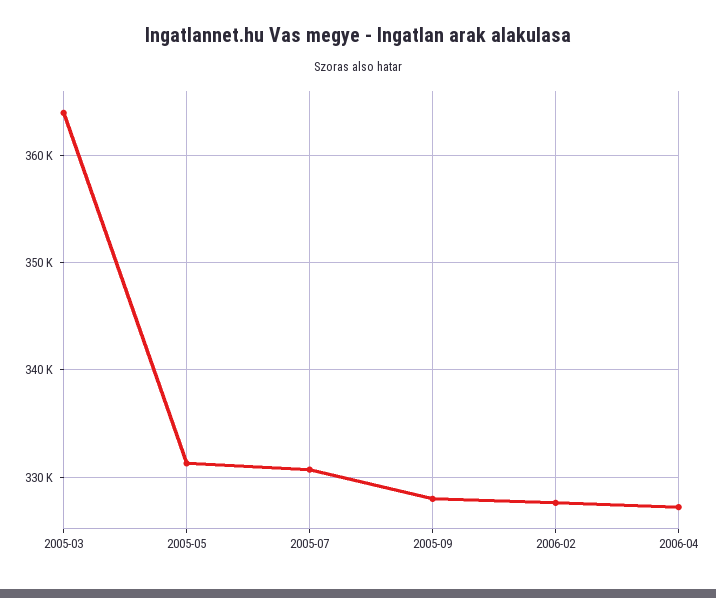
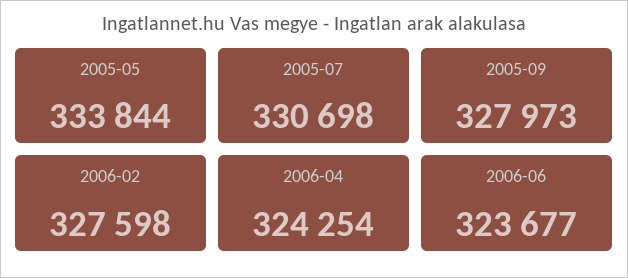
2005-03: 364000 -> none
2005-05: 331000 -> 333844
2006-04: 327000 -> 324254
2006-06: none -> 323677

